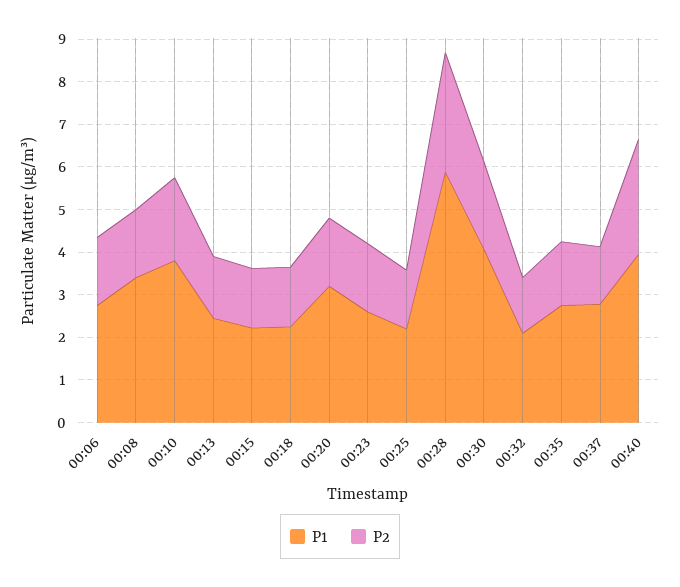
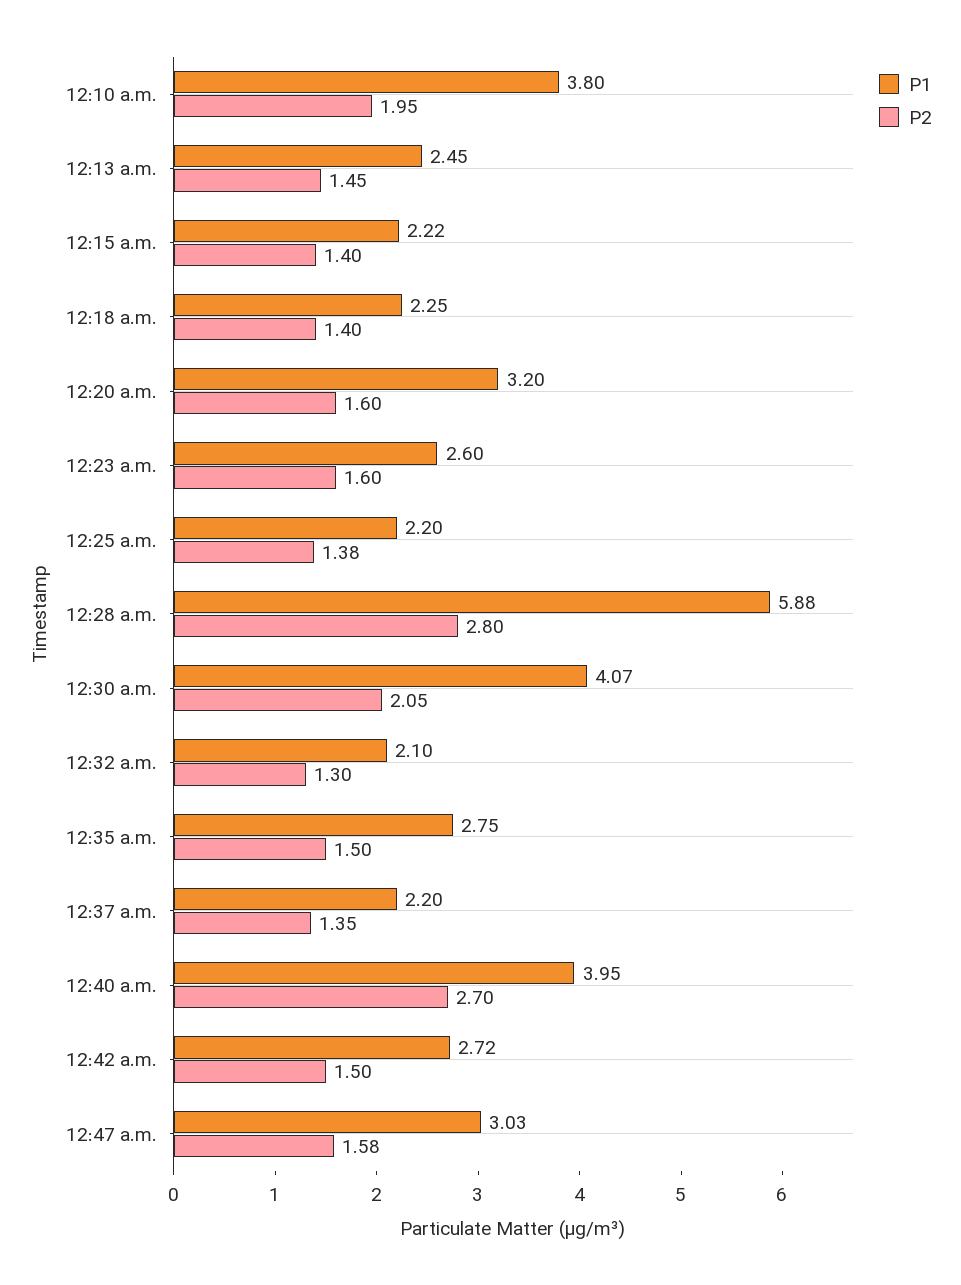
P1, 00:06: 2.8 -> none
P2, 00:06: 1.6 -> none
P1, 00:08: 3.4 -> none
P2, 00:08: 1.6 -> none
P1, 00:37: 2.8 -> 2.2
P1, 12:42 a.m.: none -> 2.72
P2, 12:42 a.m.: none -> 1.5
P1, 12:47 a.m.: none -> 3.03
P2, 12:47 a.m.: none -> 1.58

